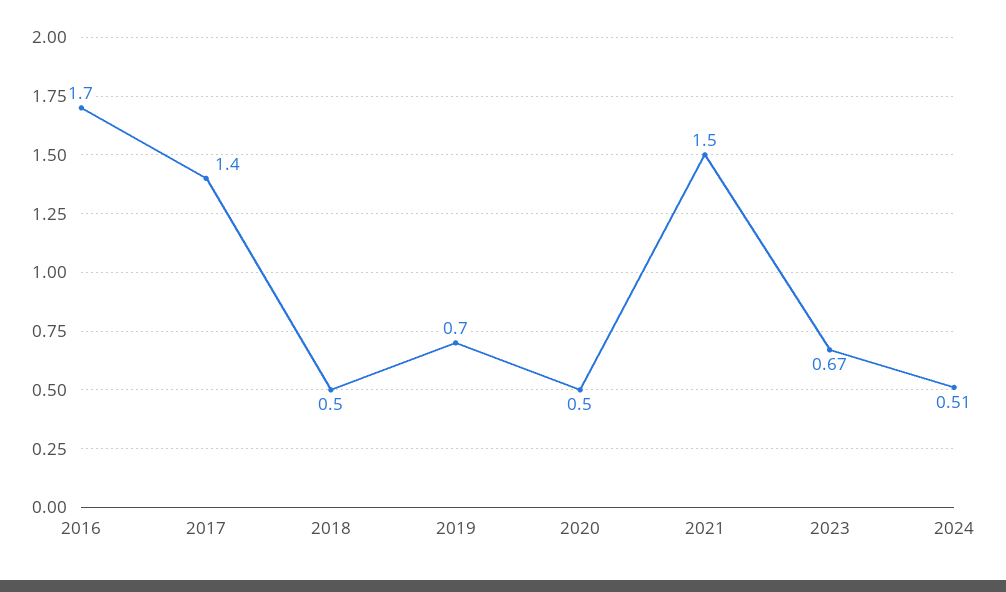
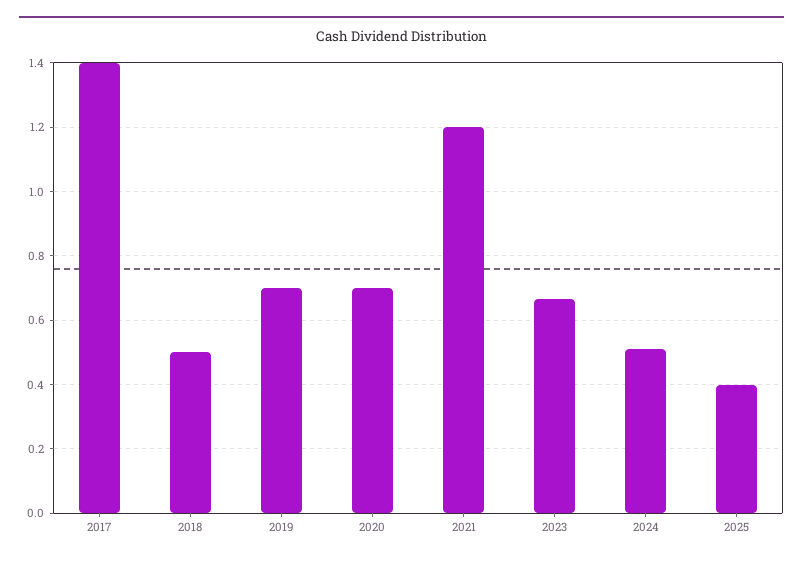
2016: 1.7 -> none
2020: 0.5 -> 0.7
2021: 1.5 -> 1.2
2025: none -> 0.4

